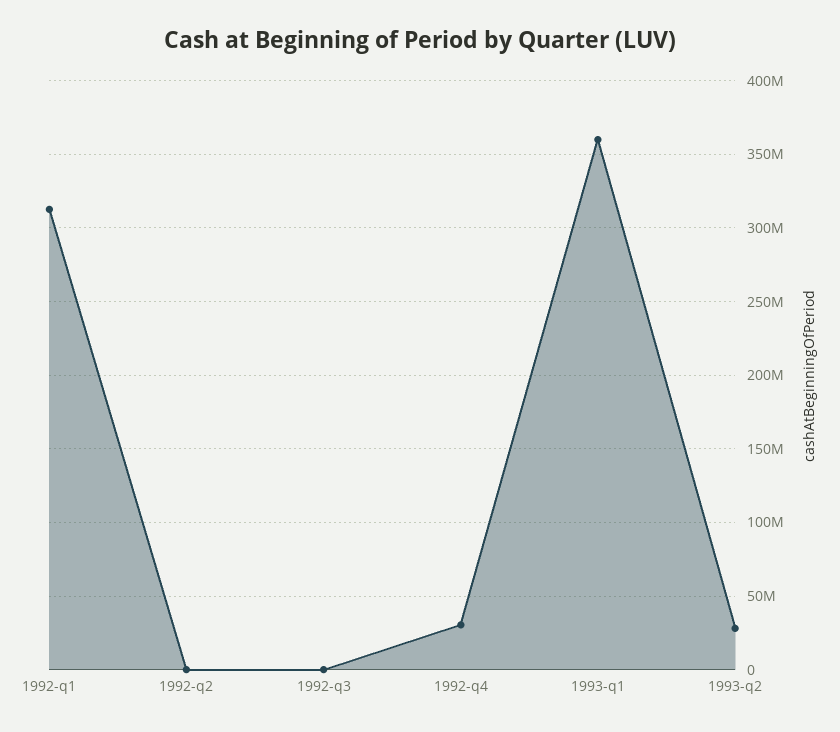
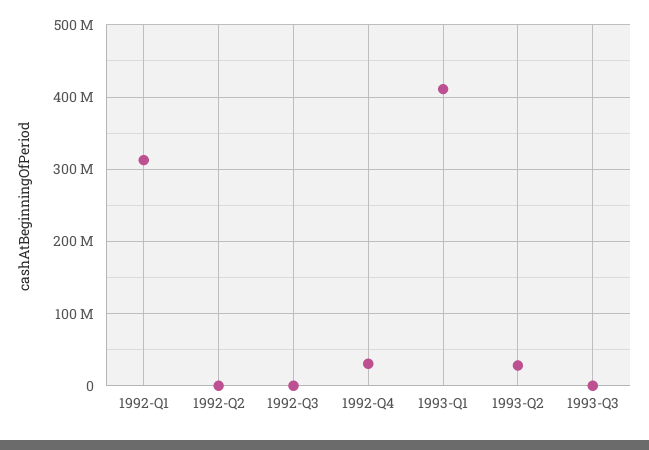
1993-q1: 360000000 -> 410000000
1993-Q3: none -> 0

